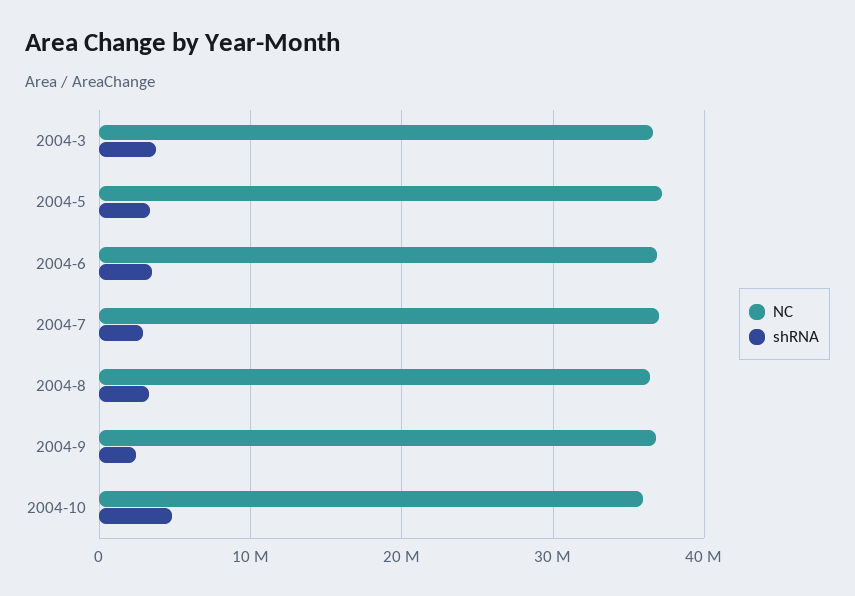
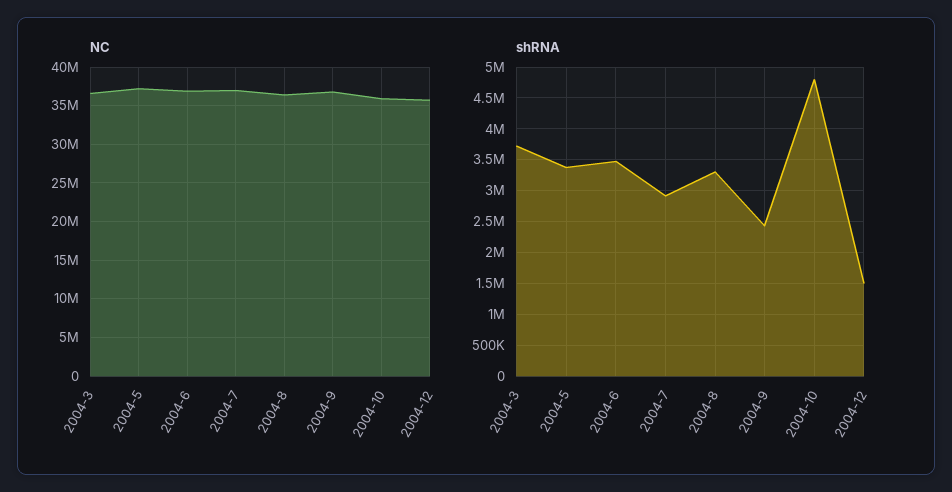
NC, 2004-12: none -> 36000000
shRNA, 2004-12: none -> 1500000

